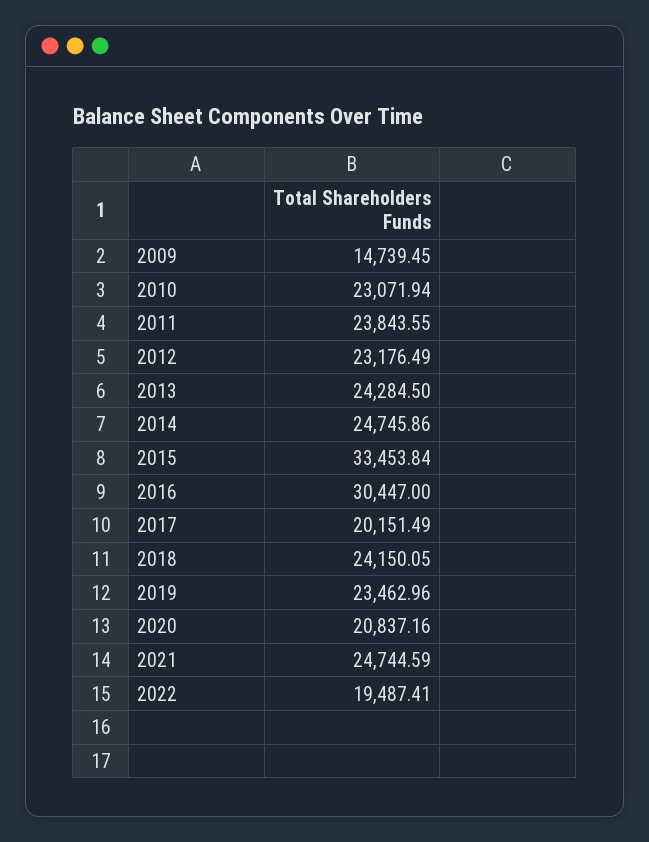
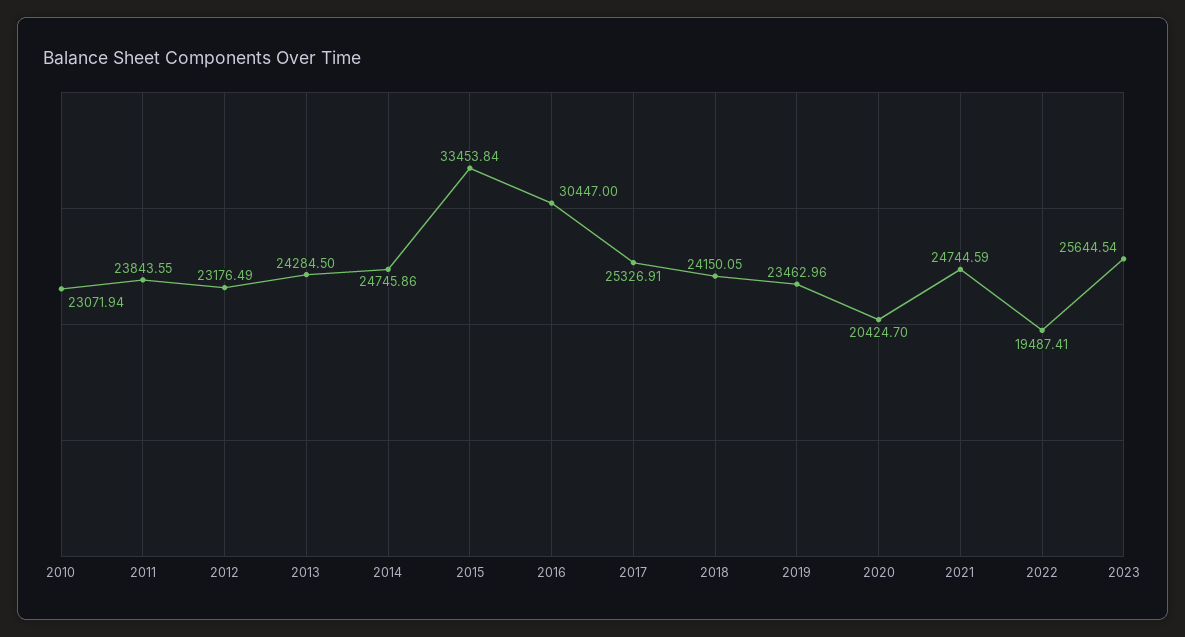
2009: 14739.45 -> none
2017: 20151.49 -> 25326.91
2020: 20837.16 -> 20424.7
2023: none -> 25644.54

